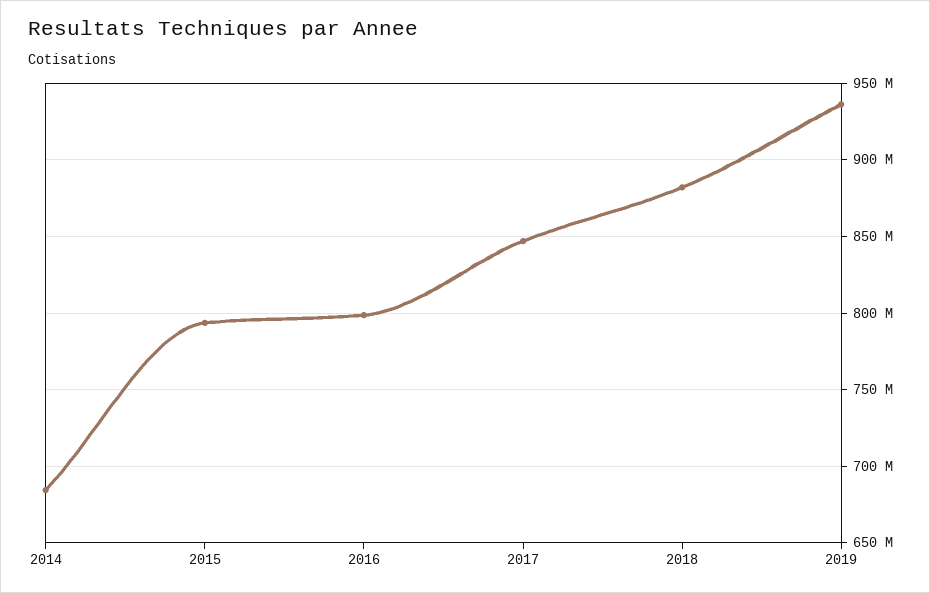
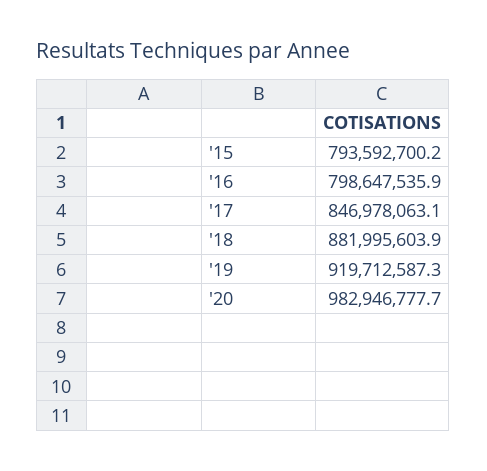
2014: 685000000 -> none
2019: 935000000 -> 919712587.3
'20: none -> 982946777.7

